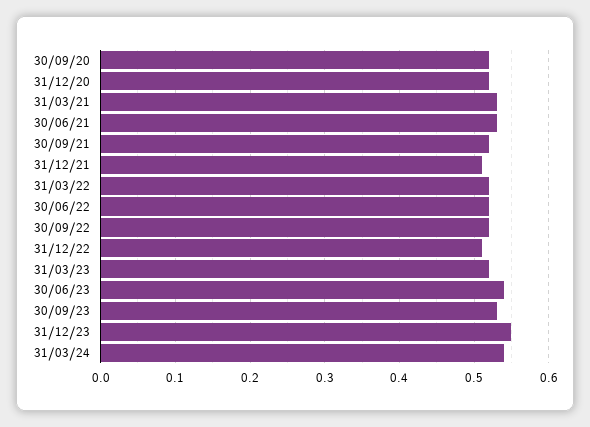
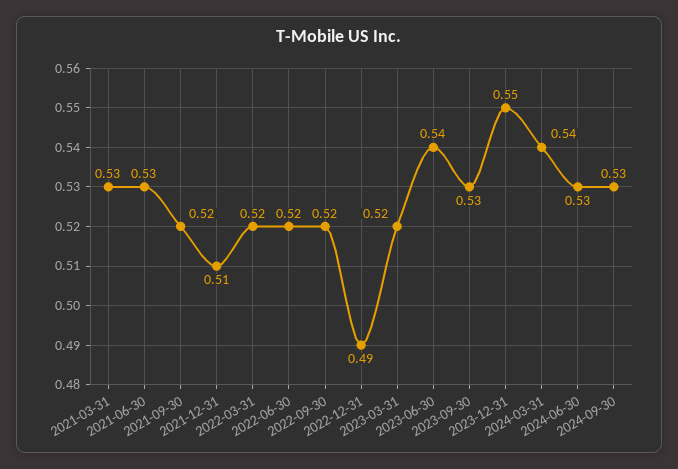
30/09/20: 0.52 -> none
31/12/20: 0.52 -> none
31/12/22: 0.51 -> 0.49
2024-06-30: none -> 0.53
2024-09-30: none -> 0.53

